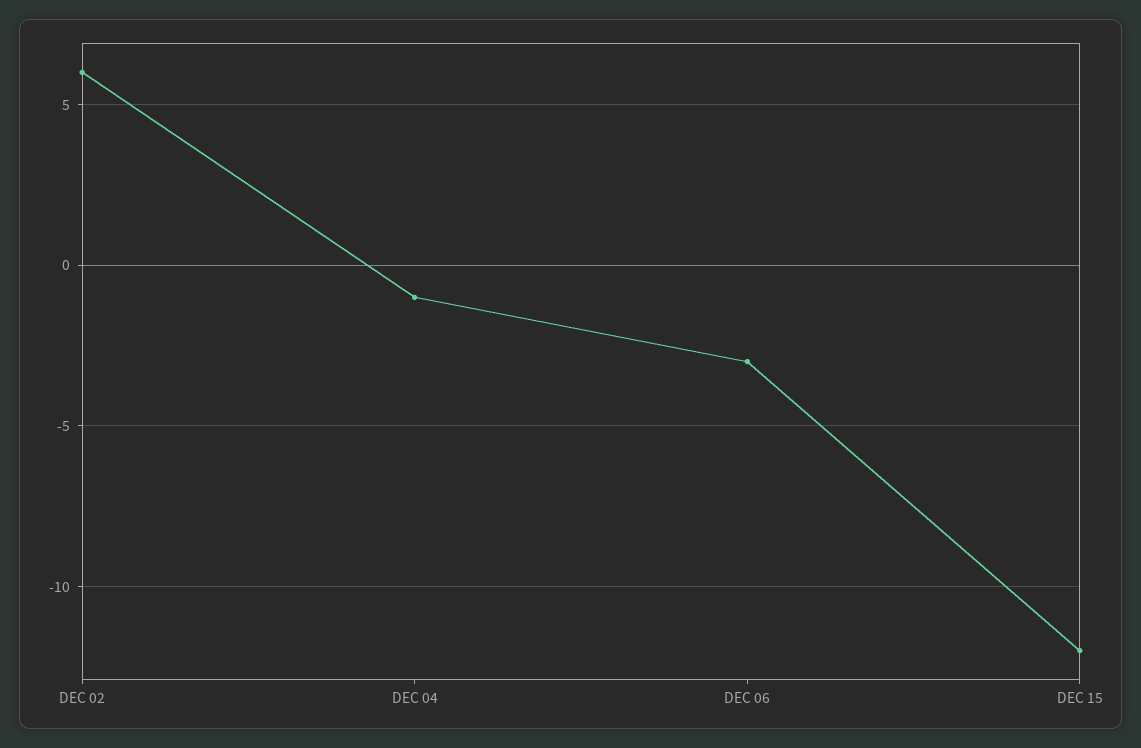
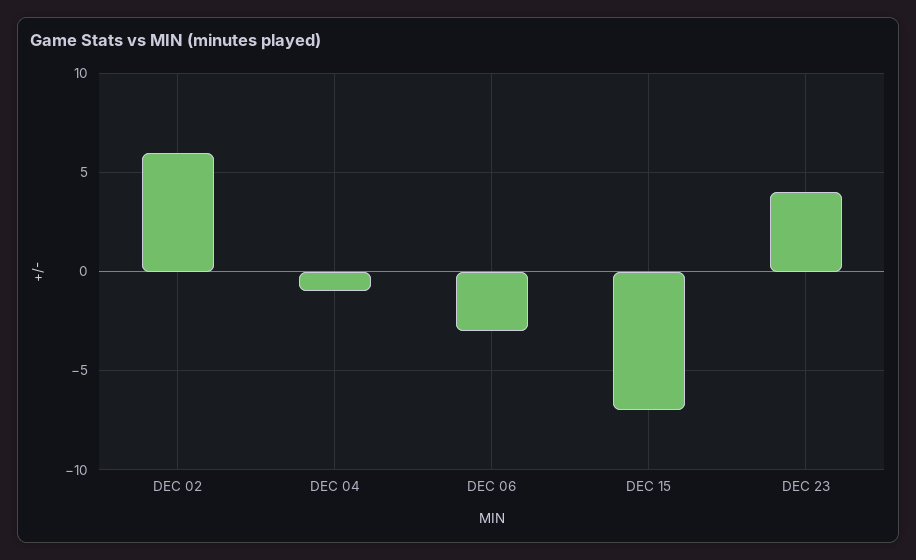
DEC 15: -12 -> -7
DEC 23: none -> 4

